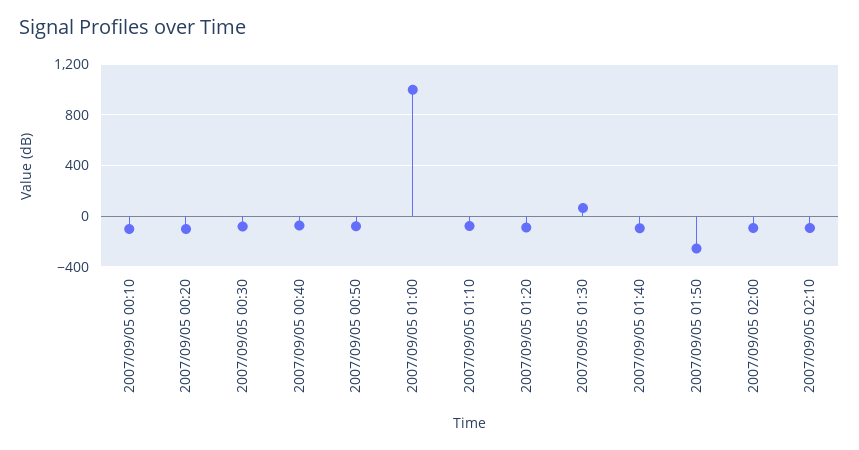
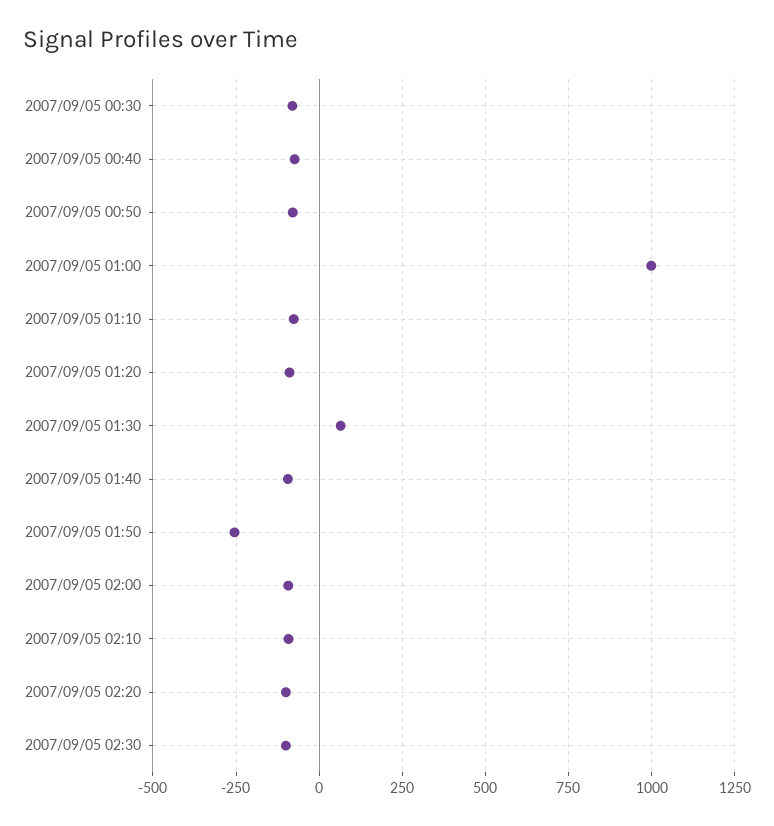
2007/09/05 00:10: -100 -> none
2007/09/05 00:20: -100 -> none
2007/09/05 02:20: none -> -100
2007/09/05 02:30: none -> -100

